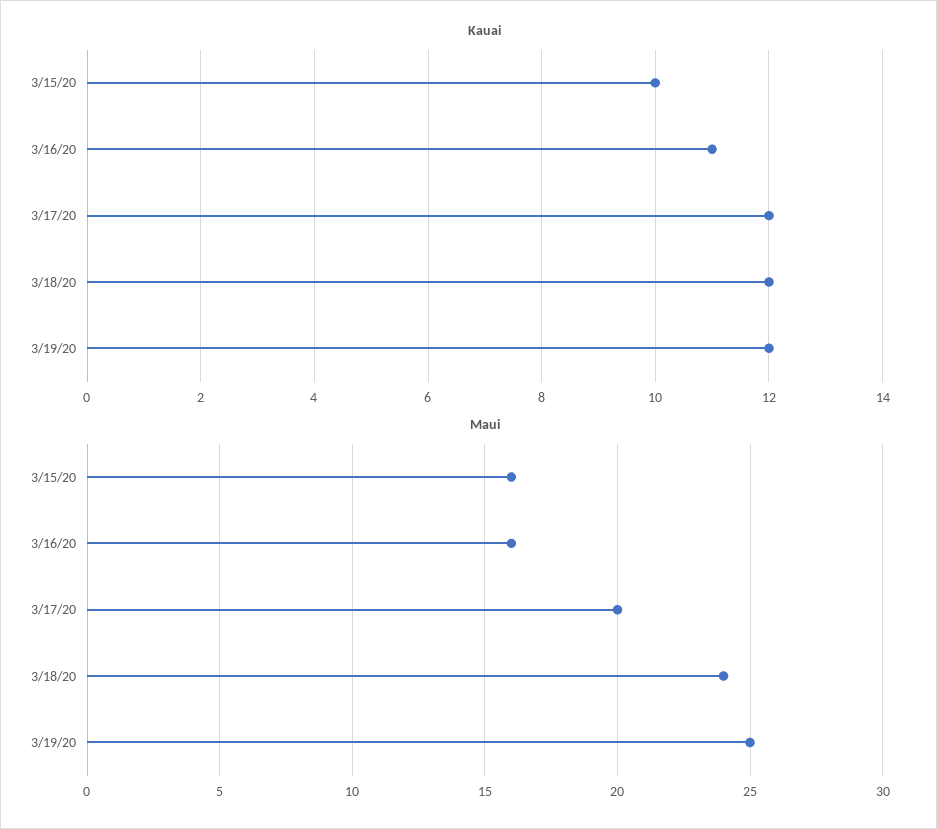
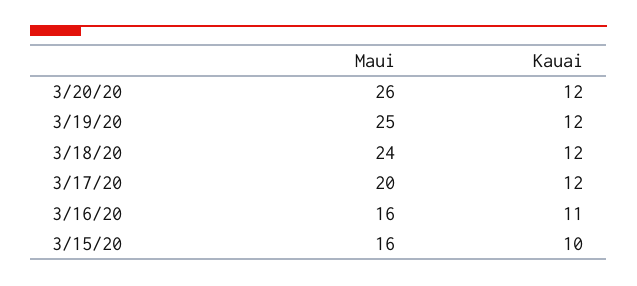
Maui, 3/20/20: none -> 26
Kauai, 3/20/20: none -> 12

